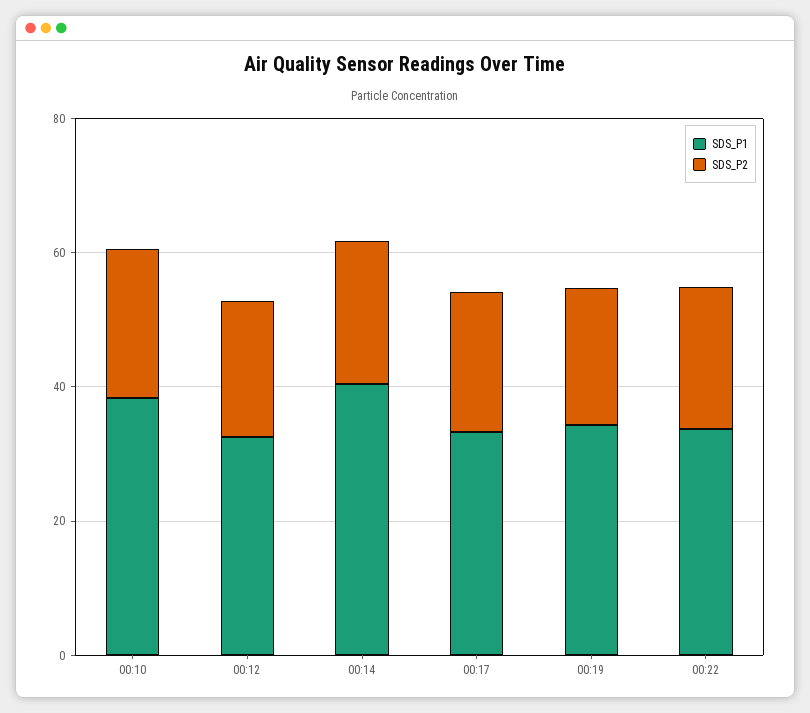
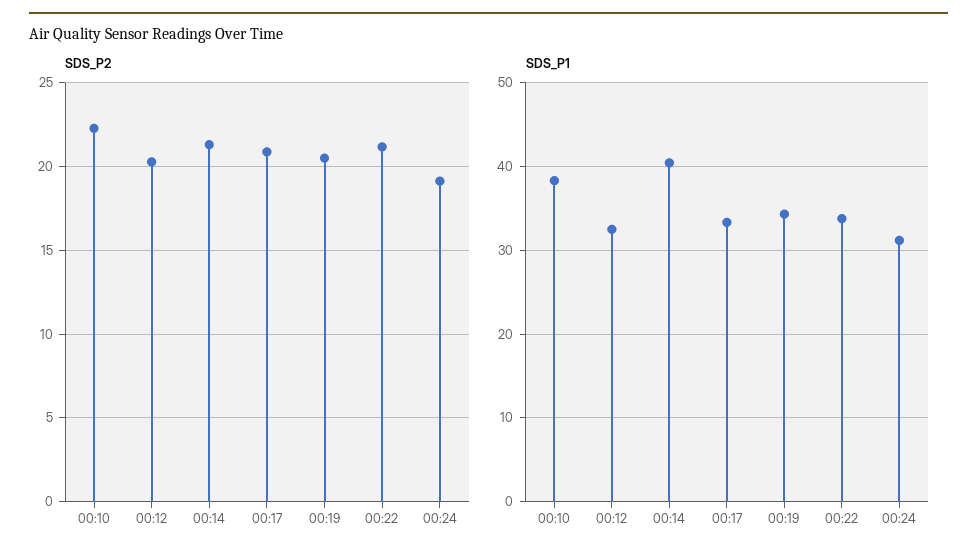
SDS_P2, 00:24: none -> 19
SDS_P1, 00:24: none -> 31

